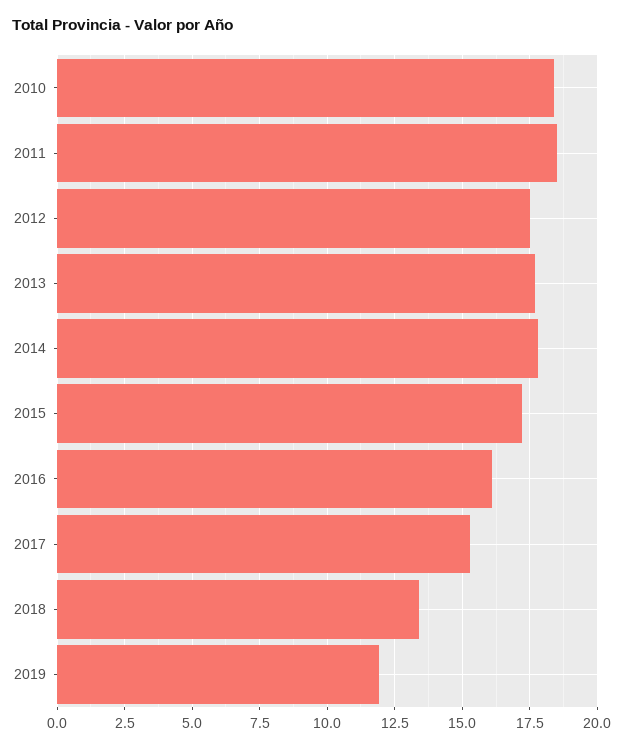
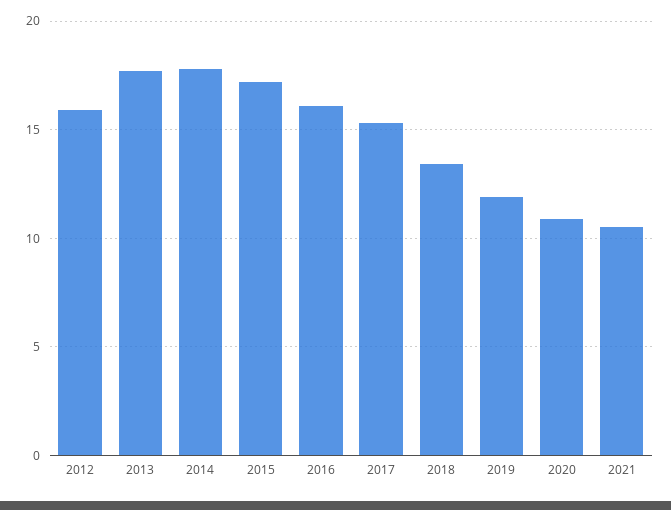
2010: 18.5 -> none
2011: 18.5 -> none
2012: 17.5 -> 16
2020: none -> 11
2021: none -> 10.5

